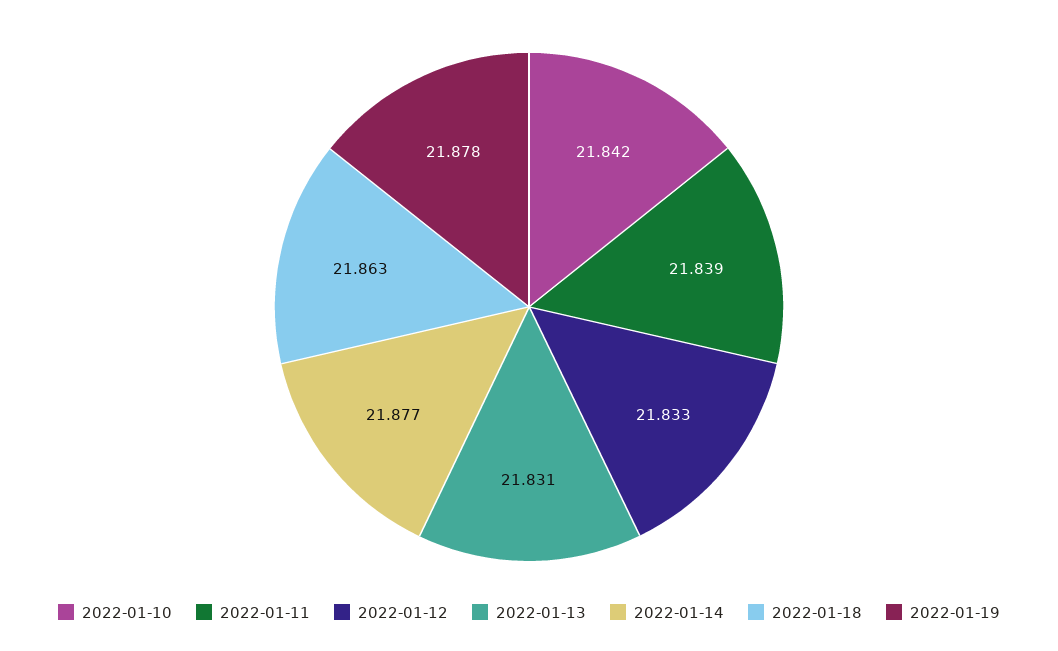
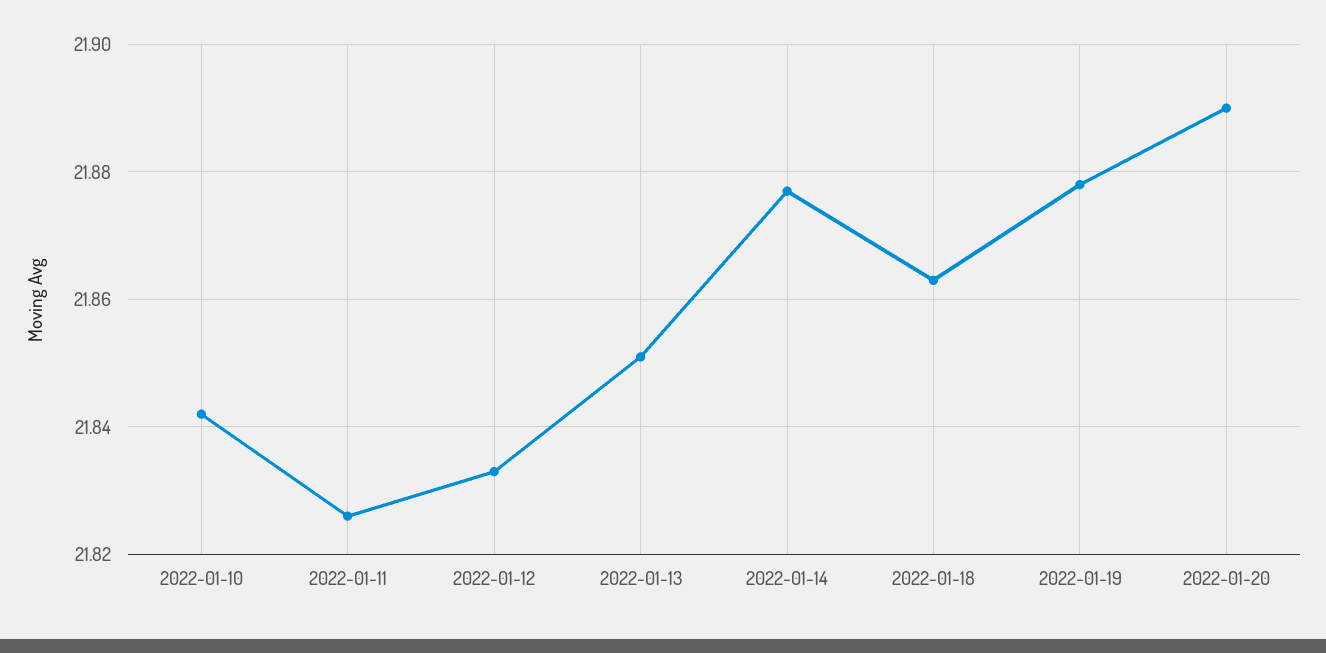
2022-01-11: 21.839 -> 21.825
2022-01-13: 21.831 -> 21.85
2022-01-20: none -> 21.89

